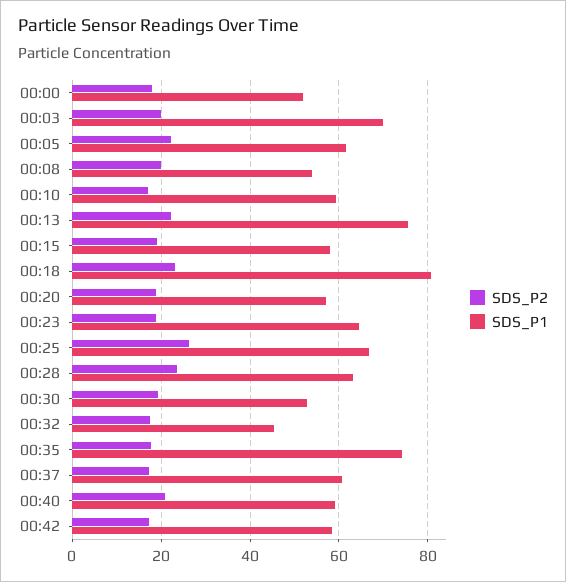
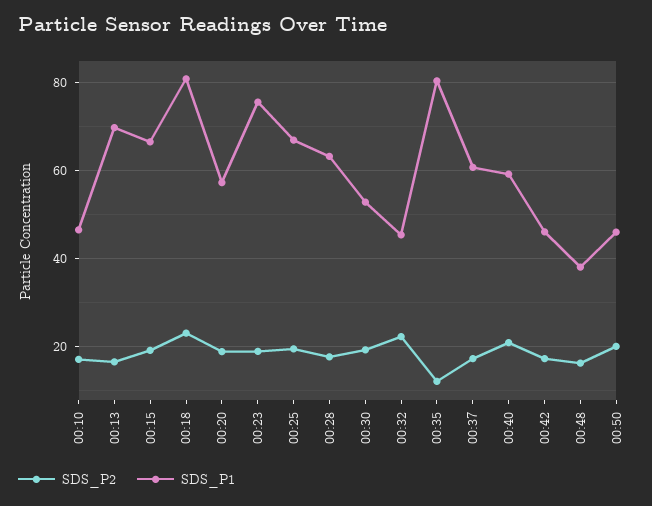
SDS_P2, 00:00: 18 -> none
SDS_P1, 00:00: 52 -> none
SDS_P2, 00:03: 20 -> none
SDS_P1, 00:03: 70 -> none
SDS_P2, 00:05: 22 -> none
SDS_P1, 00:05: 62 -> none
SDS_P2, 00:08: 20 -> none
SDS_P1, 00:08: 54 -> none
SDS_P1, 00:10: 60 -> 46
SDS_P2, 00:13: 22 -> 16
SDS_P1, 00:13: 76 -> 70
SDS_P1, 00:15: 58 -> 66
SDS_P1, 00:23: 64 -> 76
SDS_P2, 00:25: 26 -> 20
SDS_P2, 00:28: 24 -> 18
SDS_P2, 00:32: 18 -> 22
SDS_P2, 00:35: 18 -> 12
SDS_P1, 00:35: 74 -> 80
SDS_P1, 00:42: 58 -> 46
SDS_P2, 00:48: none -> 16
SDS_P1, 00:48: none -> 38
SDS_P2, 00:50: none -> 20
SDS_P1, 00:50: none -> 46

